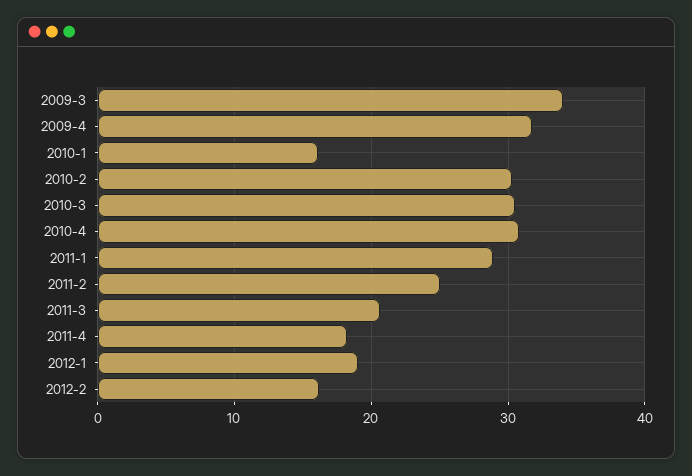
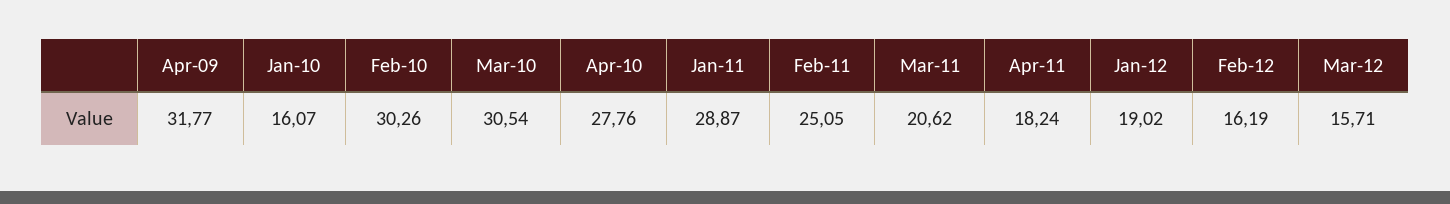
2009-3: 34 -> none
2010-4: 31 -> 27.76
Mar-12: none -> 15.71

